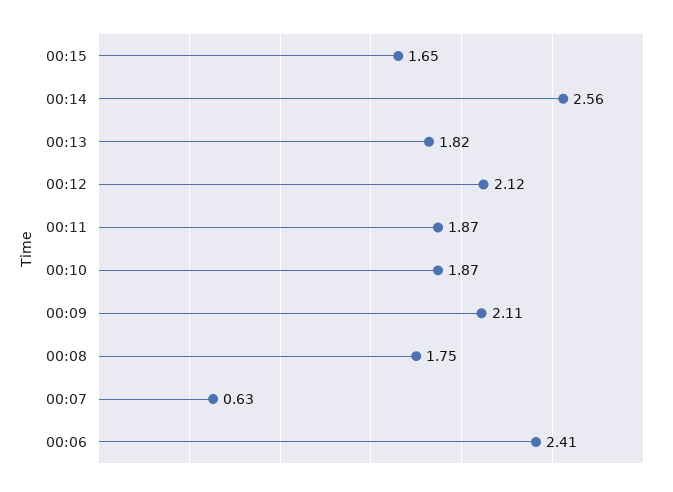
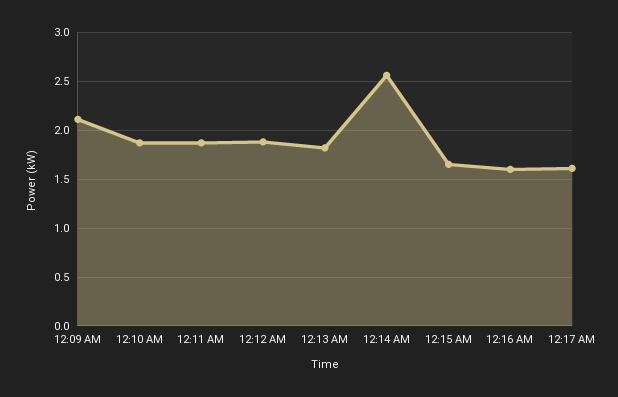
00:12: 2.12 -> 1.9
00:08: 1.75 -> none
00:07: 0.63 -> none
00:06: 2.41 -> none
12:16 AM: none -> 1.6
12:17 AM: none -> 1.6

